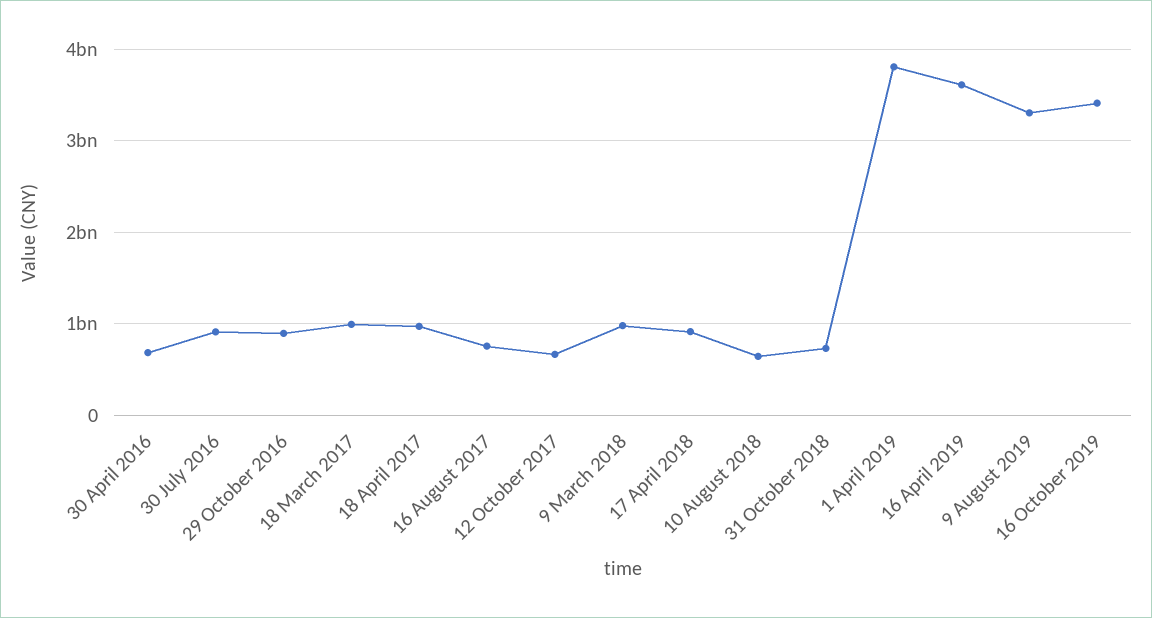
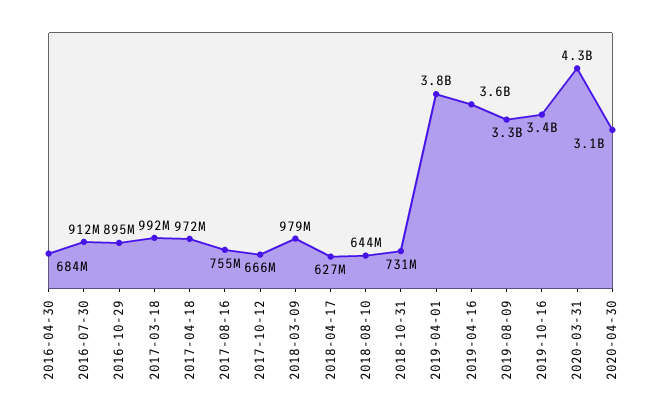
17 April 2018: 900000000 -> 627000000
2020-03-31: none -> 4300000000
2020-04-30: none -> 3100000000

